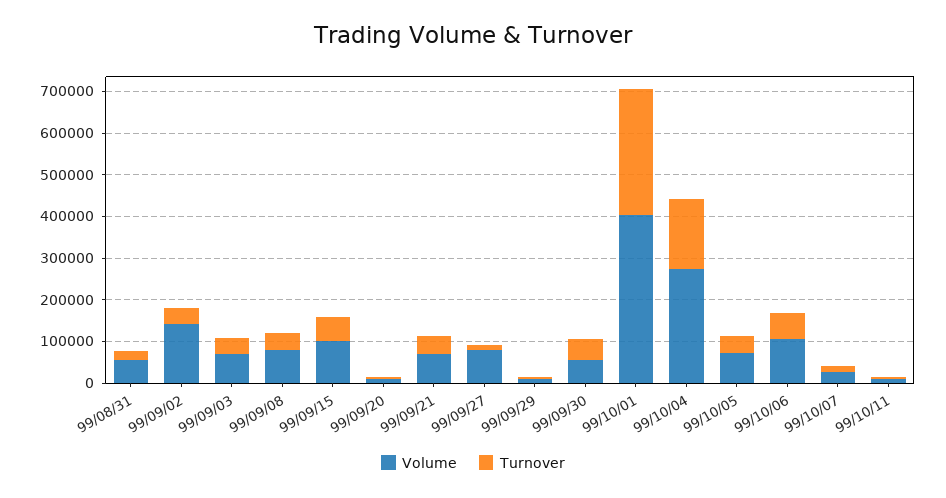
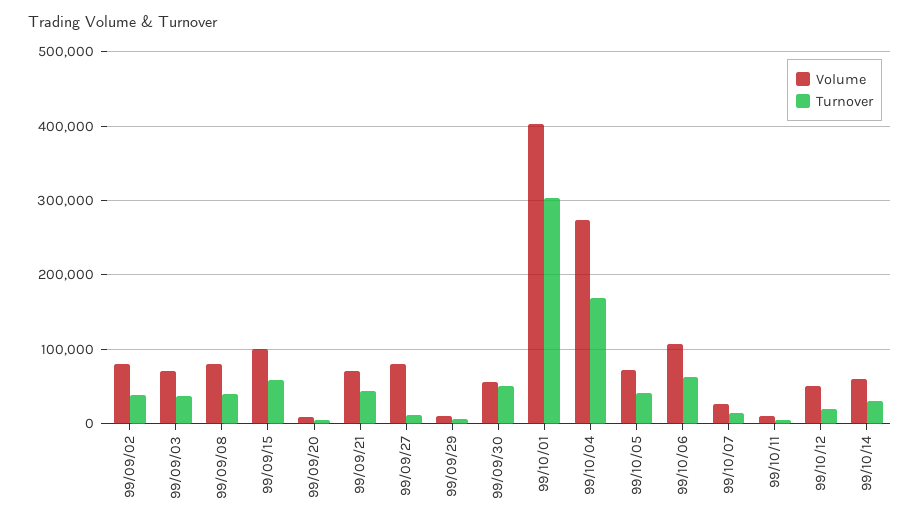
Volume, 99/08/31: 60000 -> none
Turnover, 99/08/31: 20000 -> none
Volume, 99/09/02: 140000 -> 80000
Volume, 99/10/12: none -> 50000
Turnover, 99/10/12: none -> 20000
Volume, 99/10/14: none -> 60000
Turnover, 99/10/14: none -> 30000

